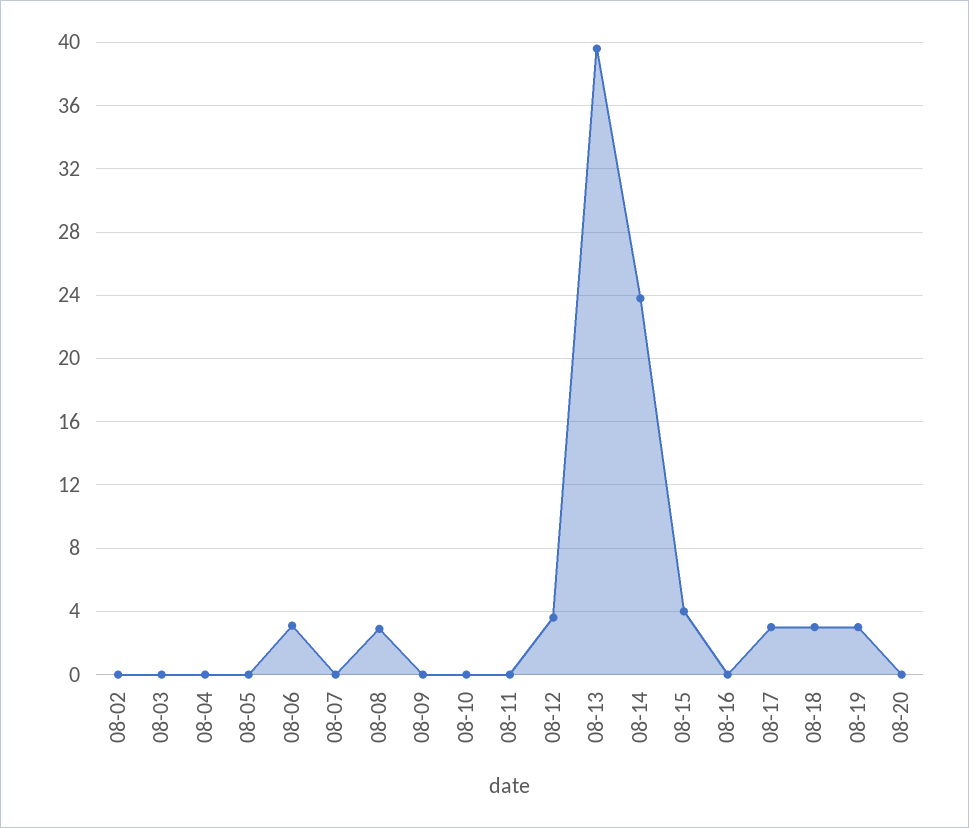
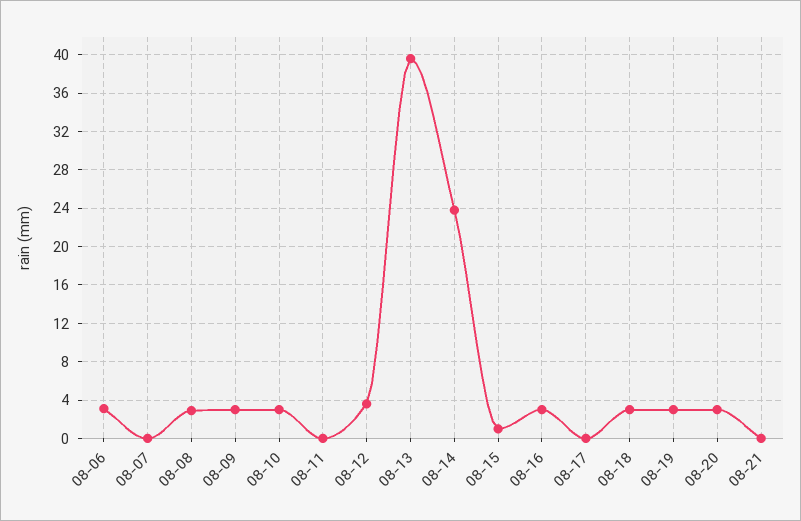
08-02: 0 -> none
08-03: 0 -> none
08-04: 0 -> none
08-05: 0 -> none
08-09: 0 -> 3
08-10: 0 -> 3
08-15: 4 -> 1
08-16: 0 -> 3
08-17: 3 -> 0
08-20: 0 -> 3
08-21: none -> 0

